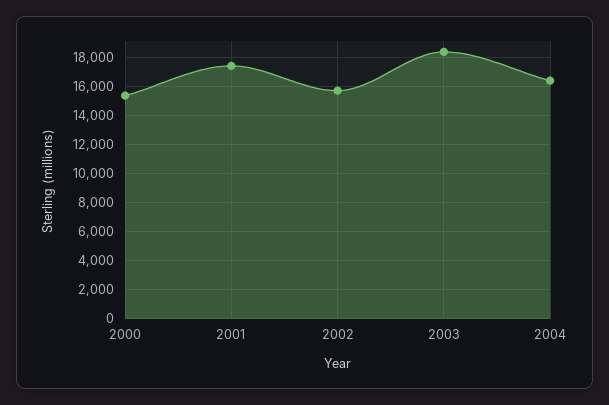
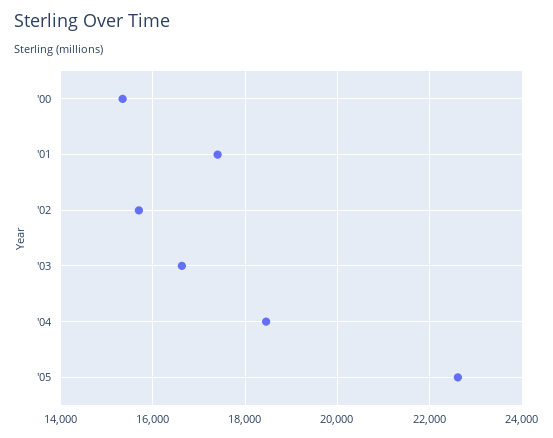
2003: 18500 -> 16600
2004: 16500 -> 18400
'05: none -> 22600

